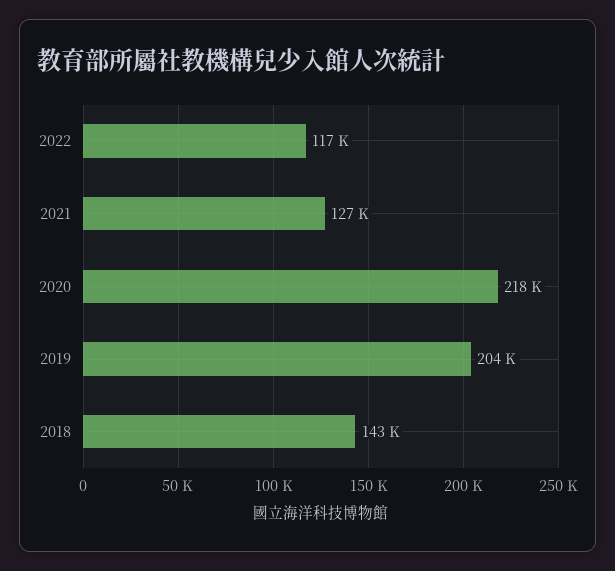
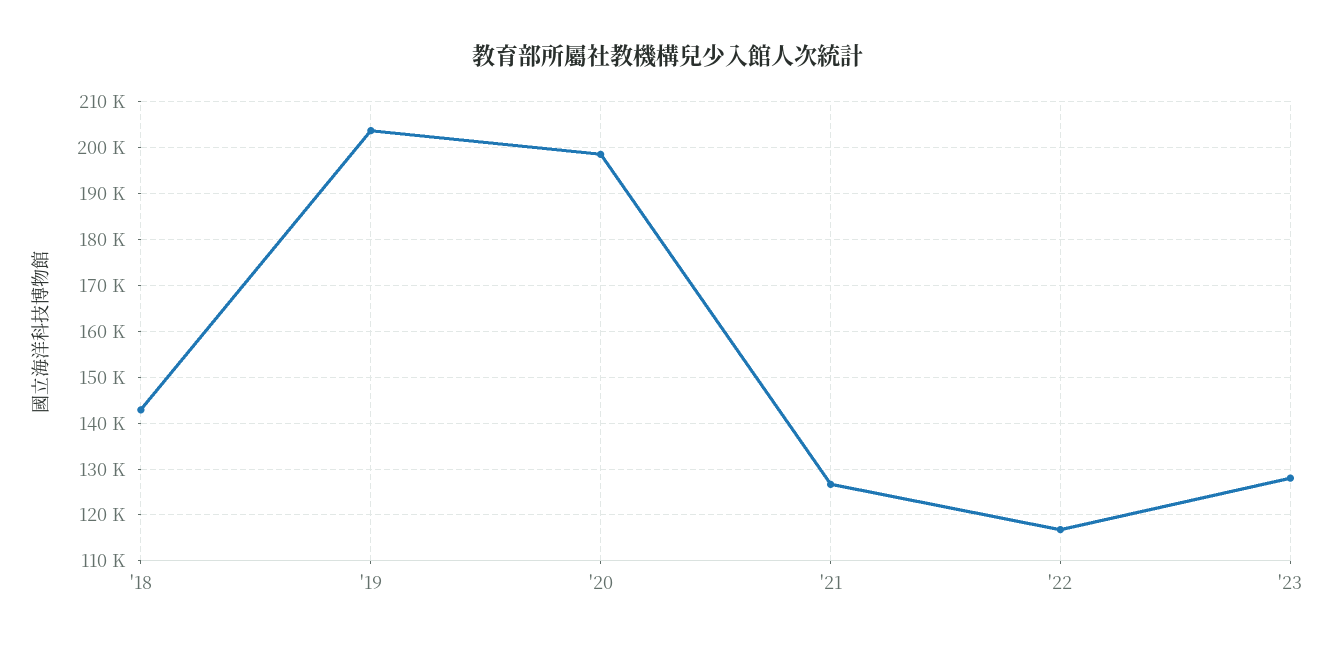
2020: 218000 -> 198000
'23: none -> 128000

